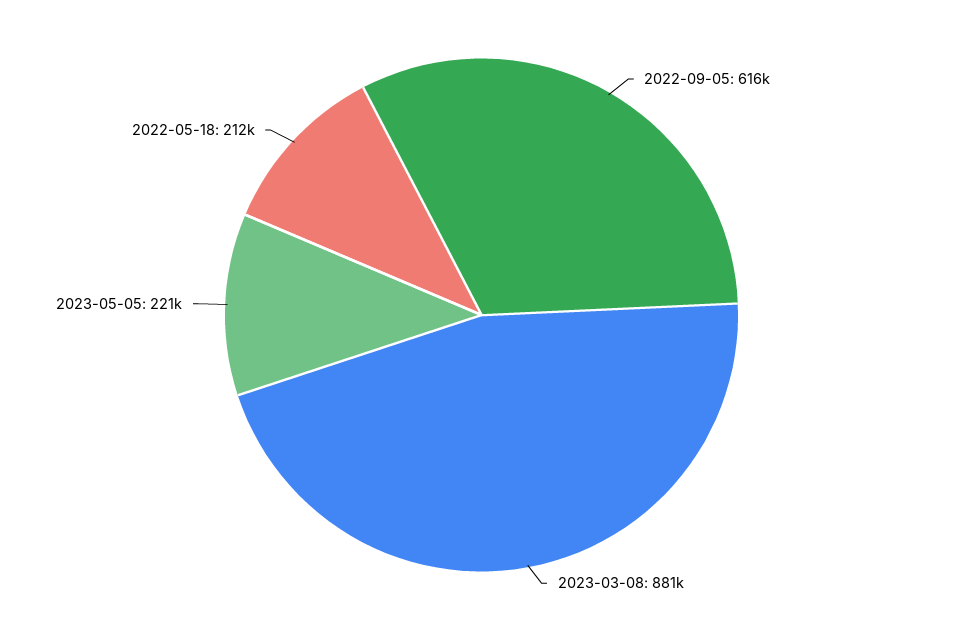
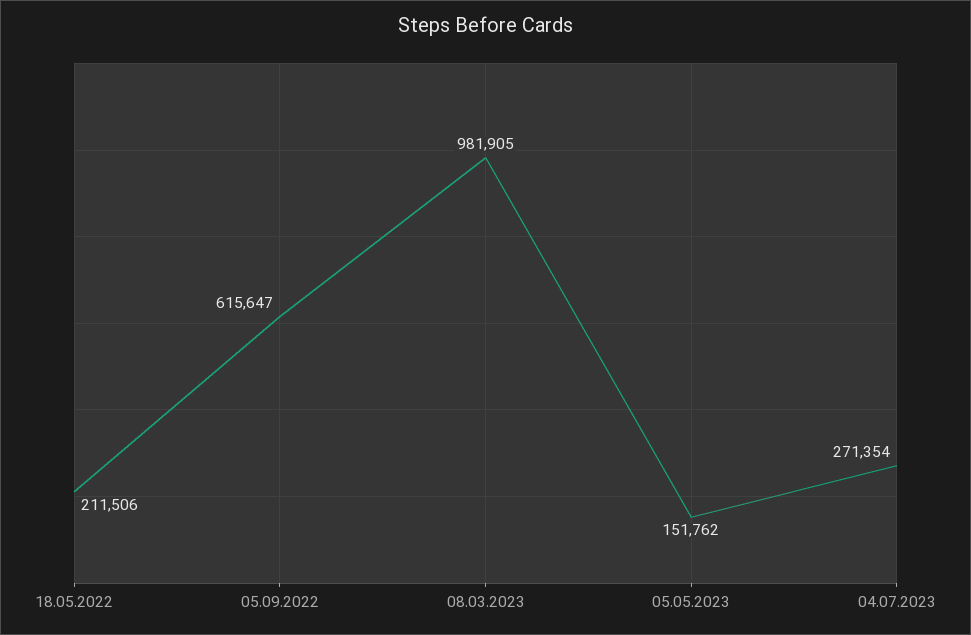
2023-03-08: 881000 -> 981905
2023-05-05: 221000 -> 151762
04.07.2023: none -> 271354

